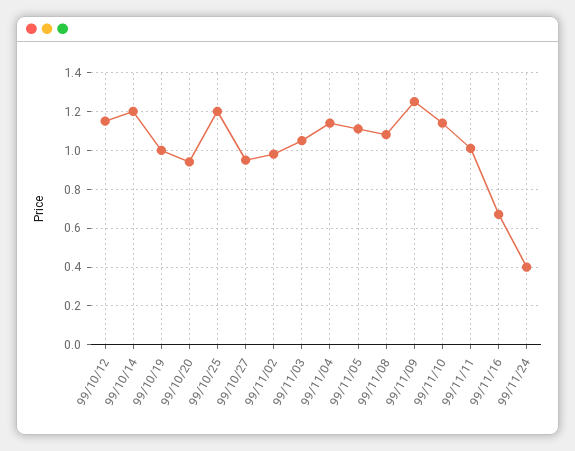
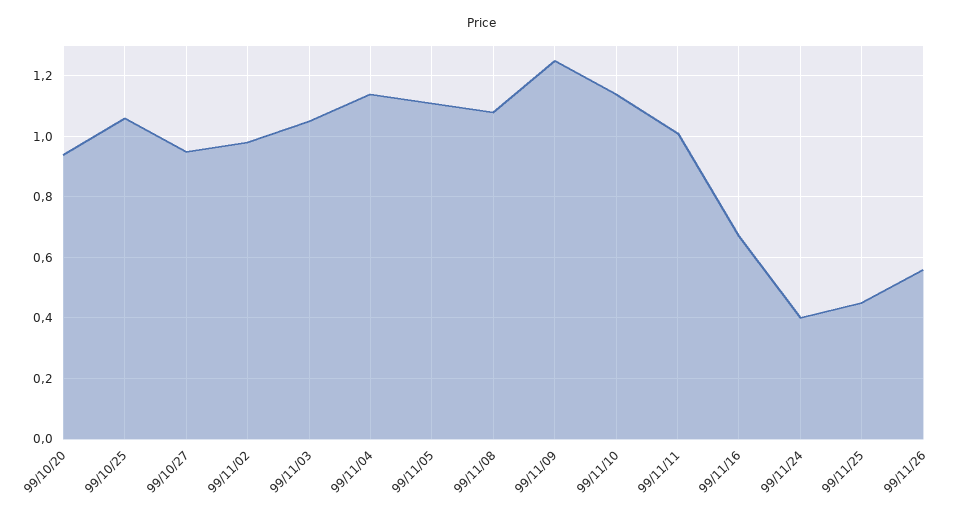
99/10/12: 1.15 -> none
99/10/14: 1.2 -> none
99/10/19: 1 -> none
99/10/25: 1.2 -> 1.05
99/11/25: none -> 0.45
99/11/26: none -> 0.55

